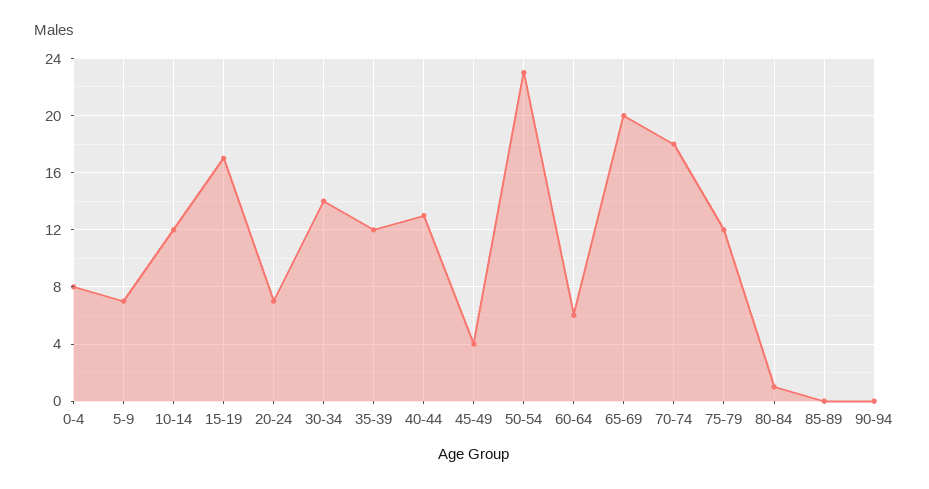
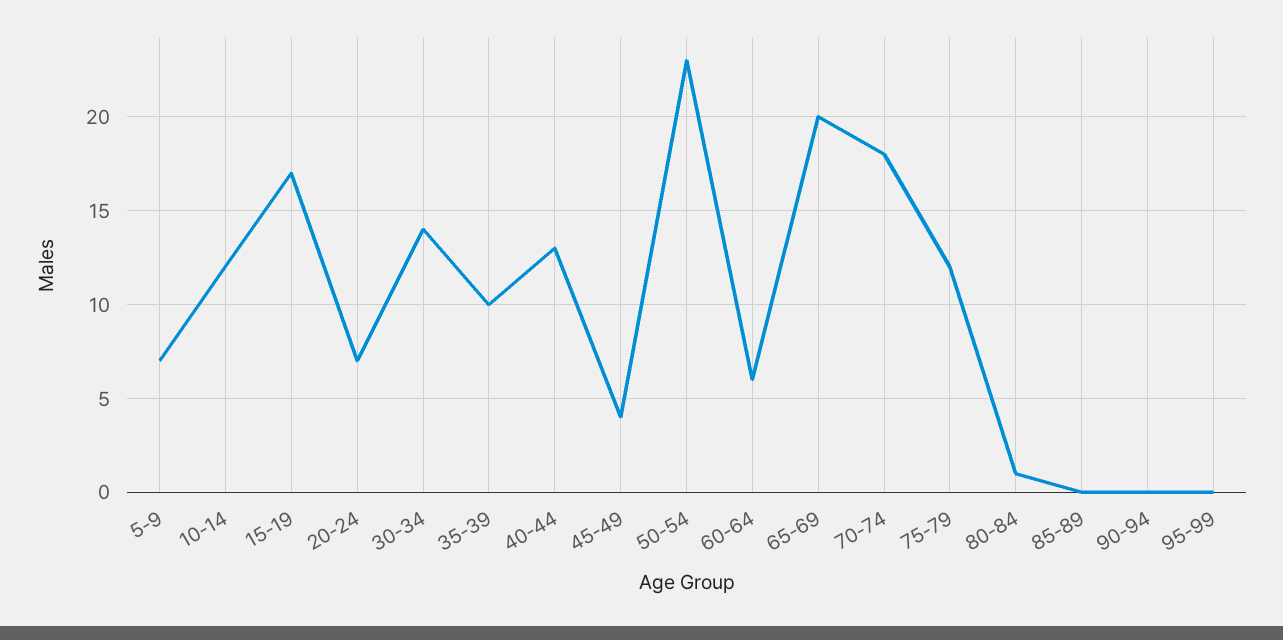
0-4: 8 -> none
35-39: 12 -> 10
95-99: none -> 0

